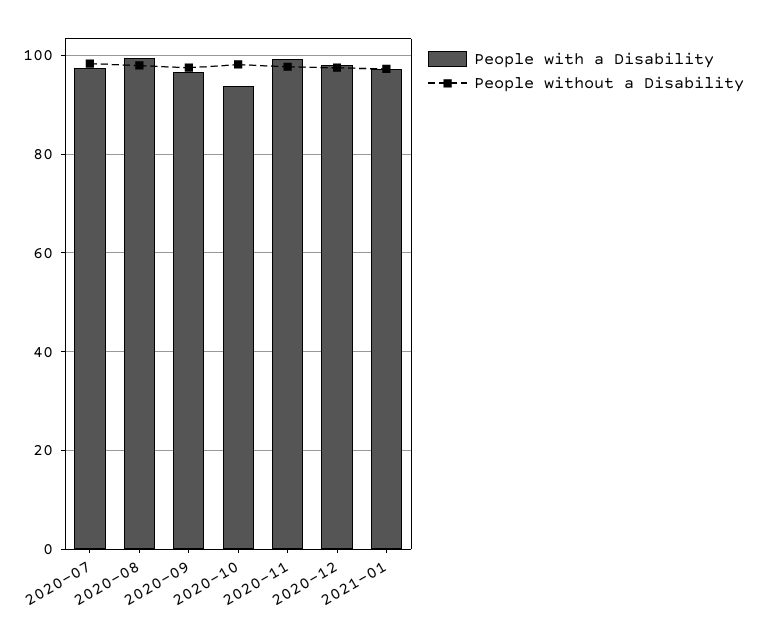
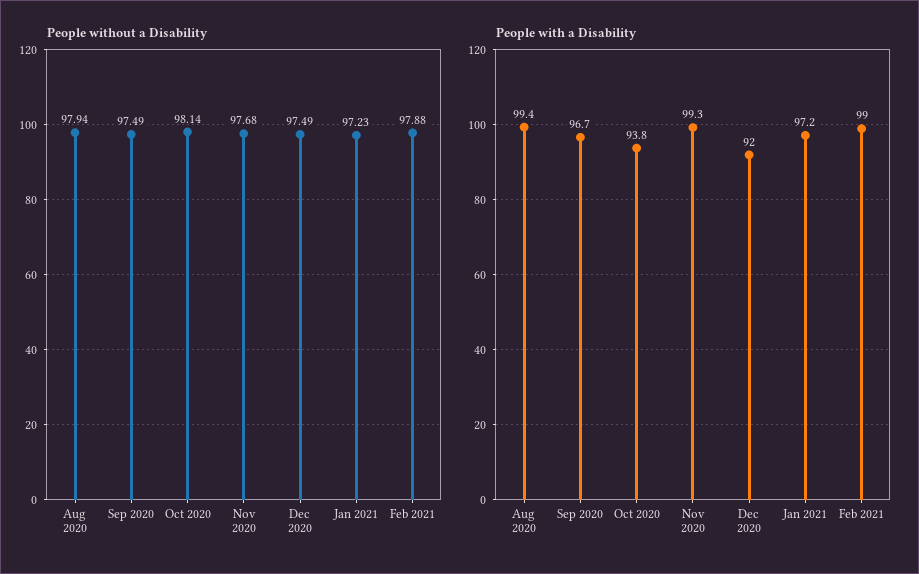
People with a Disability, 2020-07: 98 -> none
People without a Disability, 2020-07: 98 -> none
People with a Disability, 2020-12: 98 -> 92
People without a Disability, Feb 2021: none -> 97.88
People with a Disability, Feb 2021: none -> 99

